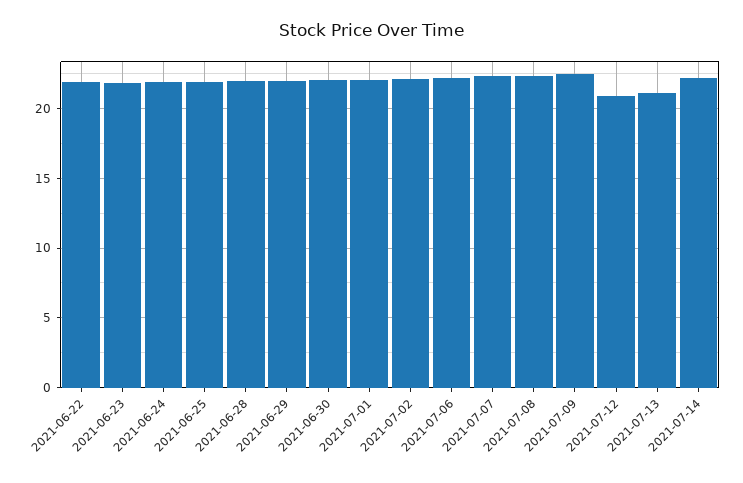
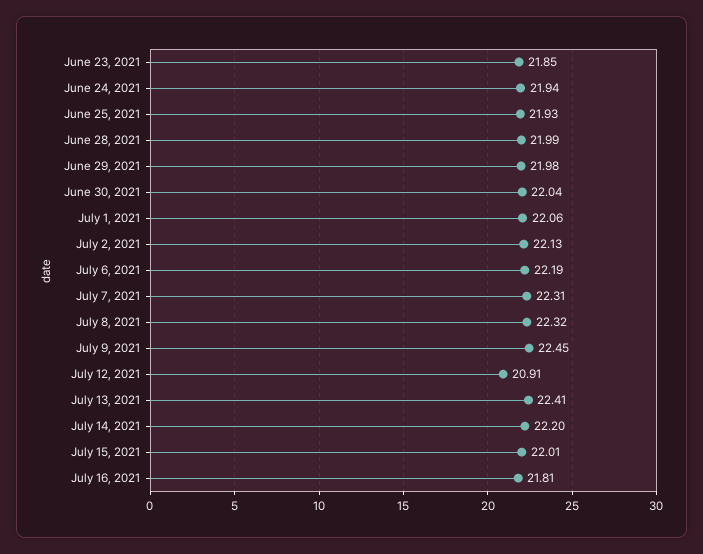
2021-06-22: 22 -> none
2021-07-13: 21 -> 22.41
July 15, 2021: none -> 22.01
July 16, 2021: none -> 21.81

